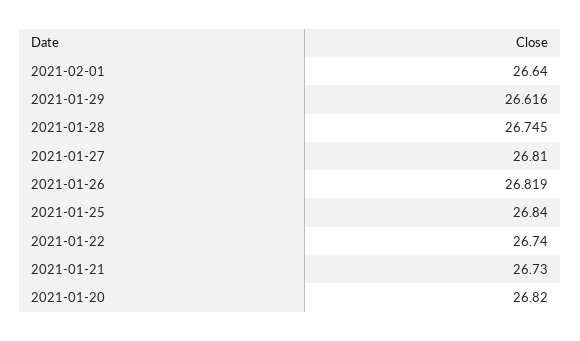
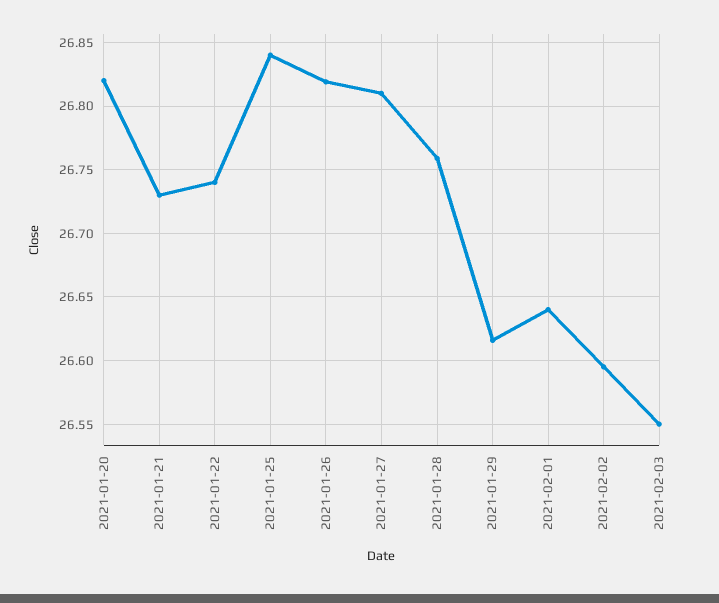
2021-01-28: 26.745 -> 26.76
2021-02-02: none -> 26.595
2021-02-03: none -> 26.55

